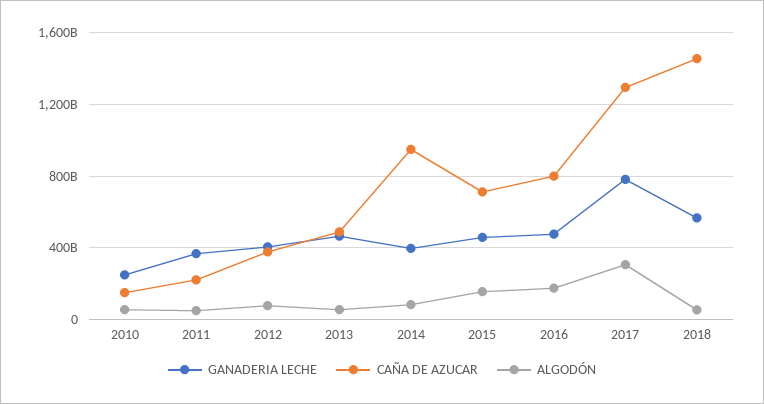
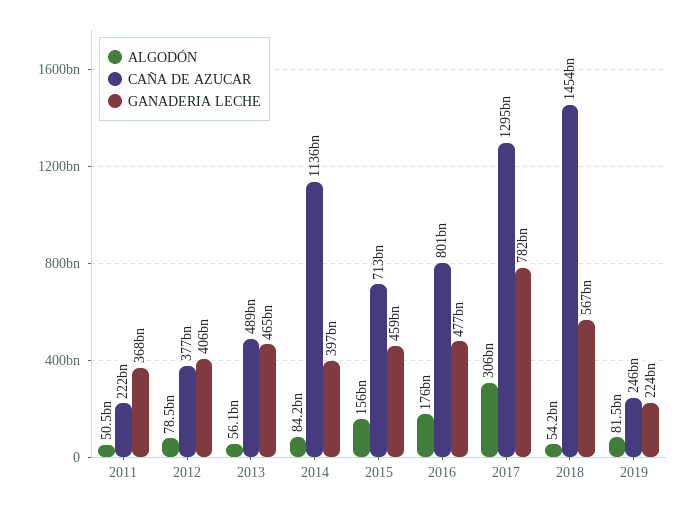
GANADERIA LECHE, 2010: 250000000000 -> none
CAÑA DE AZUCAR, 2010: 150000000000 -> none
ALGODÓN, 2010: 50000000000 -> none
CAÑA DE AZUCAR, 2014: 950000000000 -> 1136000000000
ALGODÓN, 2019: none -> 81500000000
CAÑA DE AZUCAR, 2019: none -> 246000000000
GANADERIA LECHE, 2019: none -> 224000000000

